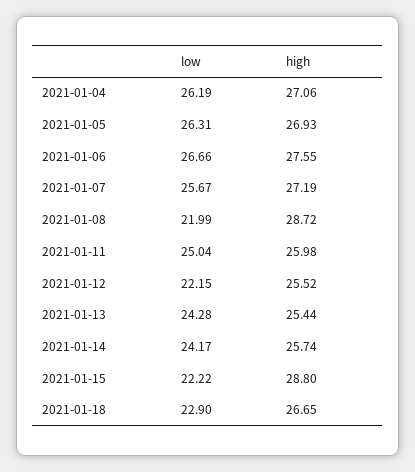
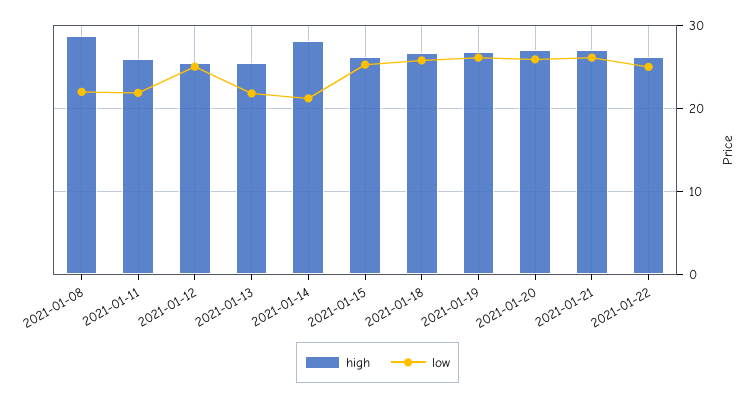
low, 2021-01-04: 26.19 -> none
high, 2021-01-04: 27.06 -> none
low, 2021-01-05: 26.31 -> none
high, 2021-01-05: 26.93 -> none
low, 2021-01-06: 26.66 -> none
high, 2021-01-06: 27.55 -> none
low, 2021-01-07: 25.67 -> none
high, 2021-01-07: 27.19 -> none
low, 2021-01-11: 25.04 -> 22
low, 2021-01-12: 22.15 -> 25
low, 2021-01-13: 24.28 -> 22
low, 2021-01-14: 24.17 -> 21
high, 2021-01-14: 25.74 -> 28
low, 2021-01-15: 22.22 -> 25
high, 2021-01-15: 28.8 -> 26
low, 2021-01-18: 22.9 -> 26
high, 2021-01-19: none -> 27
low, 2021-01-19: none -> 26
high, 2021-01-20: none -> 27
low, 2021-01-20: none -> 26
high, 2021-01-21: none -> 27
low, 2021-01-21: none -> 26
high, 2021-01-22: none -> 26
low, 2021-01-22: none -> 25

